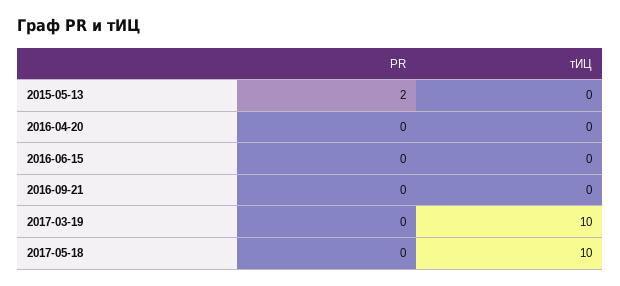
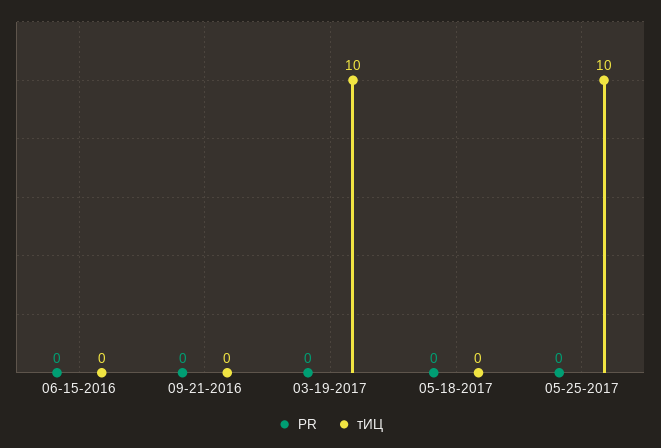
PR, 2015-05-13: 2 -> none
тИЦ, 2015-05-13: 0 -> none
PR, 2016-04-20: 0 -> none
тИЦ, 2016-04-20: 0 -> none
тИЦ, 2017-05-18: 10 -> 0
PR, 05-25-2017: none -> 0
тИЦ, 05-25-2017: none -> 10

